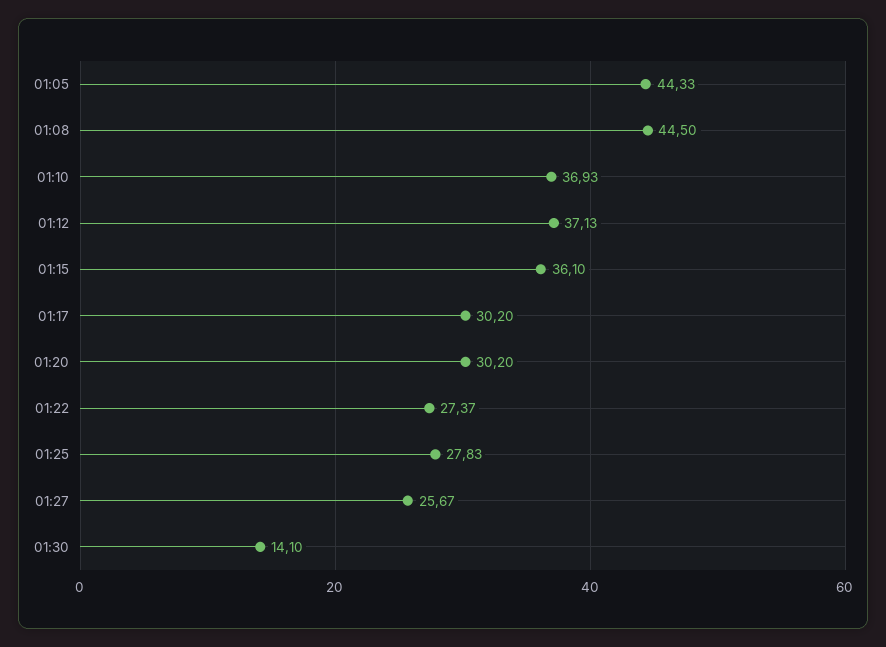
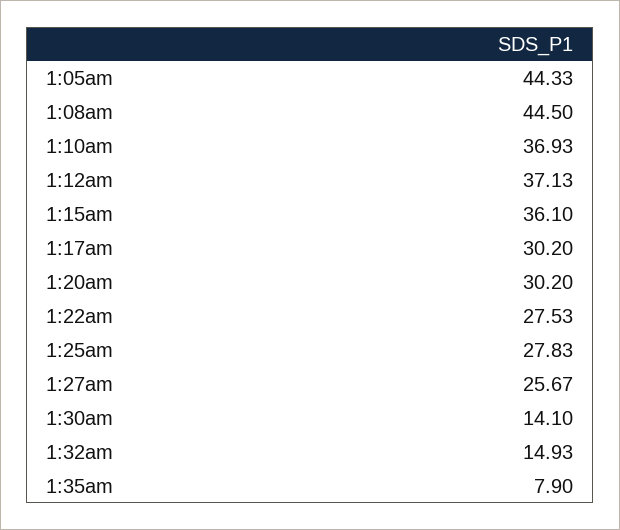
01:22: 27.37 -> 27.53
1:32am: none -> 14.93
1:35am: none -> 7.9

